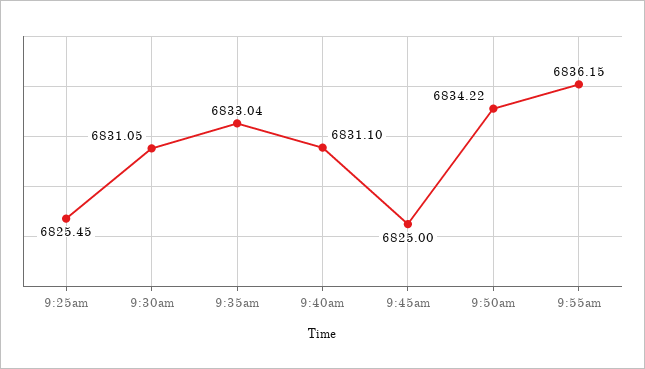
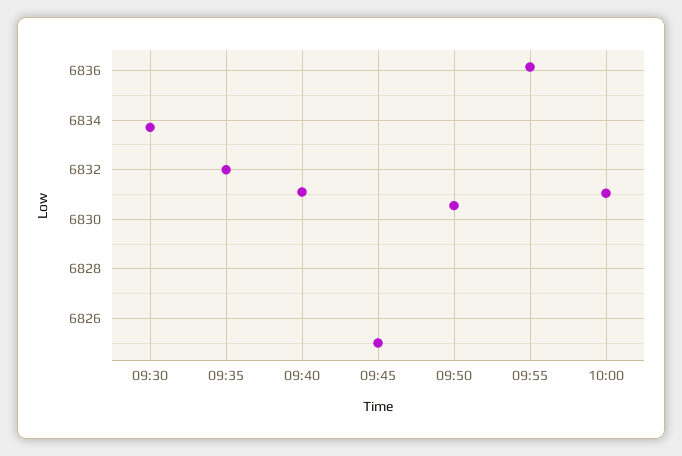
9:25am: 6825.45 -> none
9:30am: 6831.05 -> 6833.75
9:35am: 6833.04 -> 6832
9:50am: 6834.22 -> 6830.5
10:00: none -> 6831

